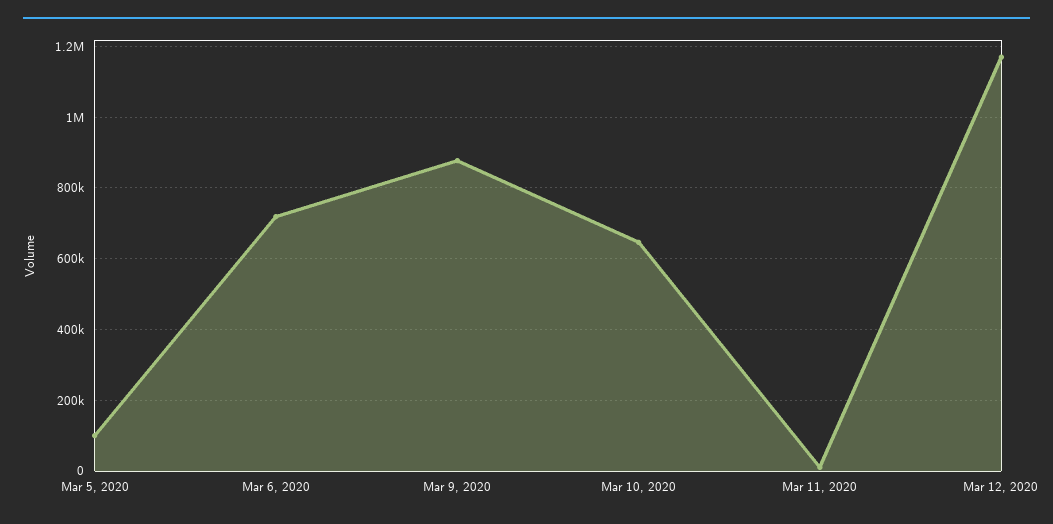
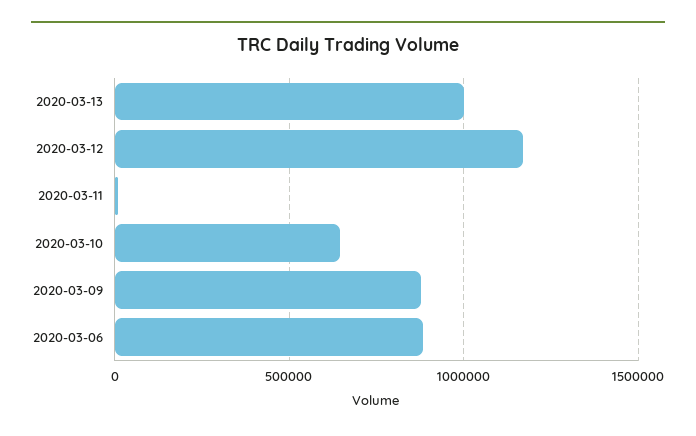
Mar 5, 2020: 100000 -> none
Mar 6, 2020: 720000 -> 900000
2020-03-13: none -> 1000000

